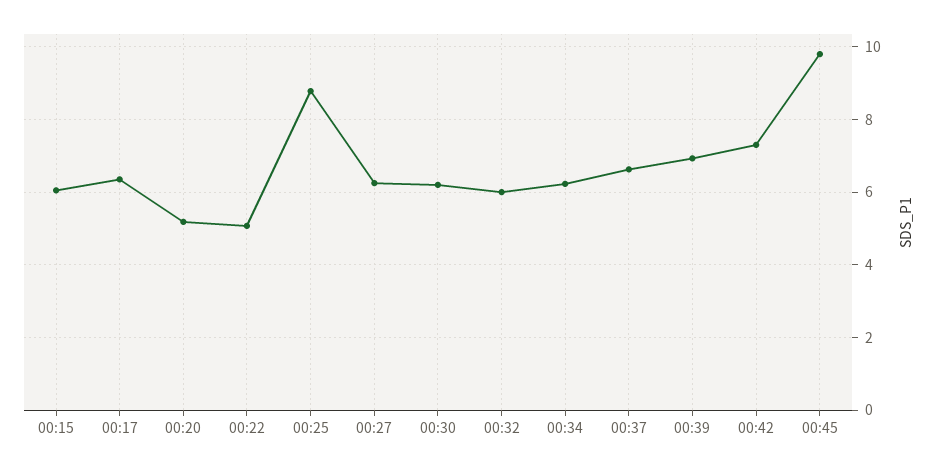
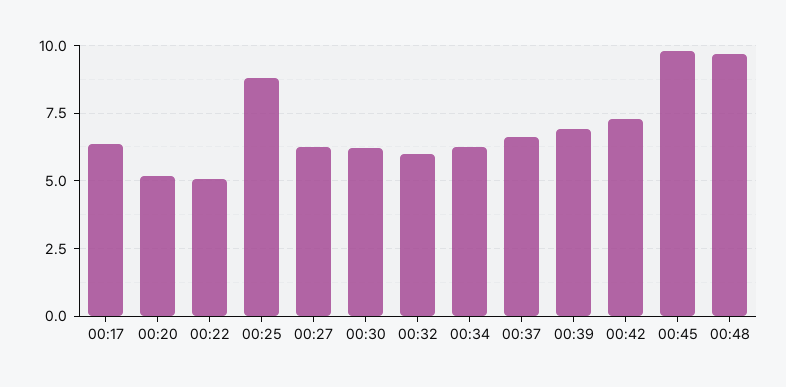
00:15: 6 -> none
00:48: none -> 9.75

